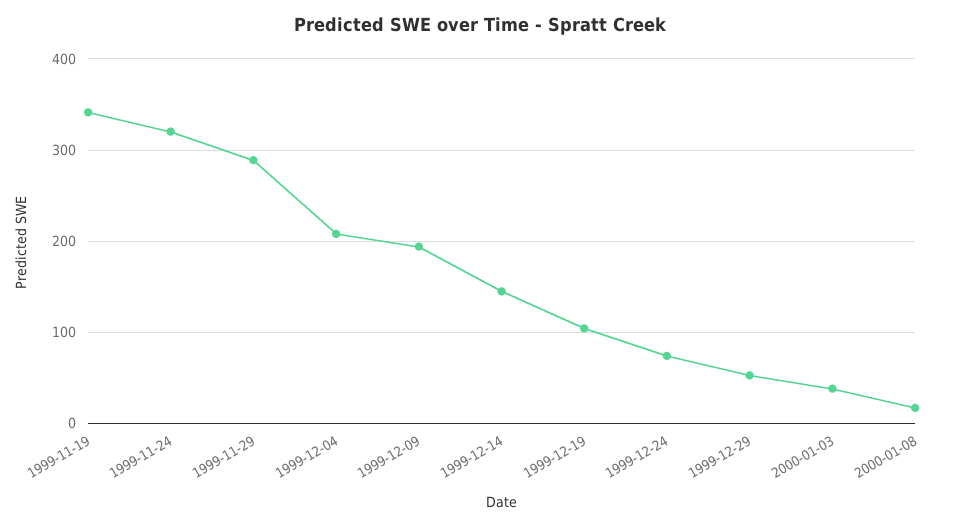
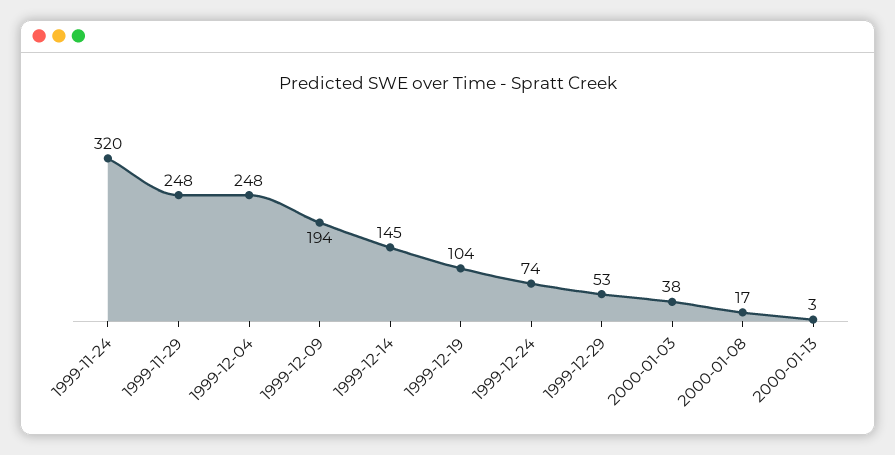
1999-11-19: 340 -> none
1999-11-29: 290 -> 248
1999-12-04: 210 -> 248
2000-01-13: none -> 3

